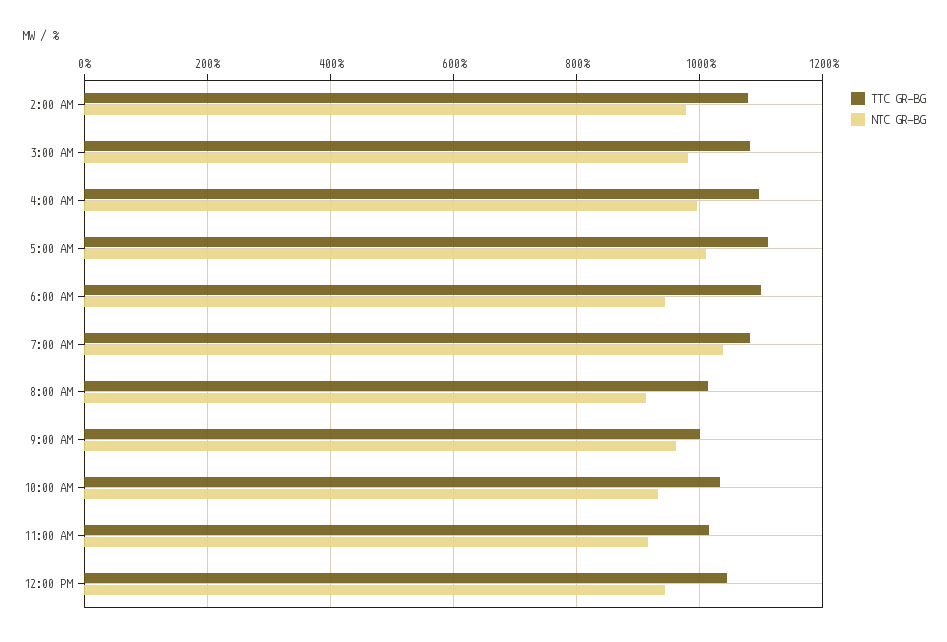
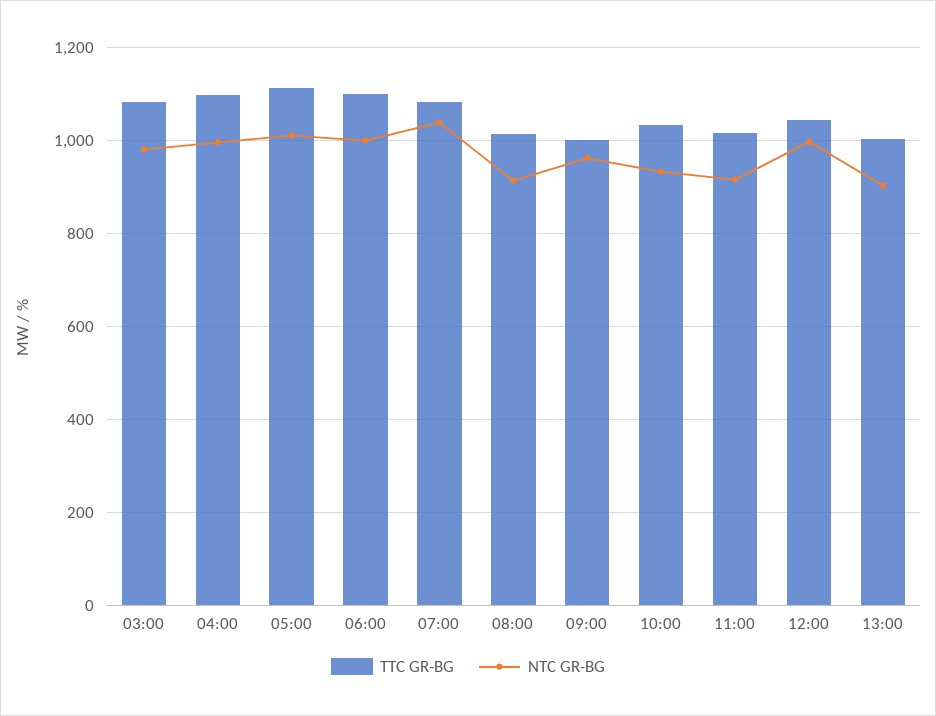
TTC GR-BG, 2:00 AM: 1080 -> none
NTC GR-BG, 2:00 AM: 980 -> none
NTC GR-BG, 6:00 AM: 940 -> 1000
NTC GR-BG, 12:00 PM: 940 -> 1000
TTC GR-BG, 13:00: none -> 1000
NTC GR-BG, 13:00: none -> 900

